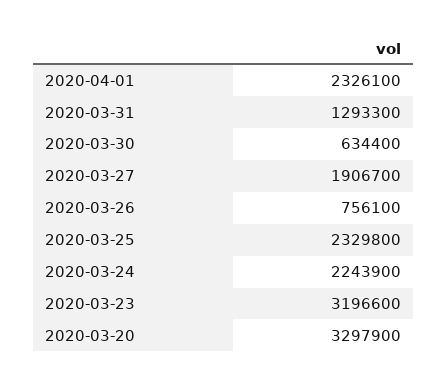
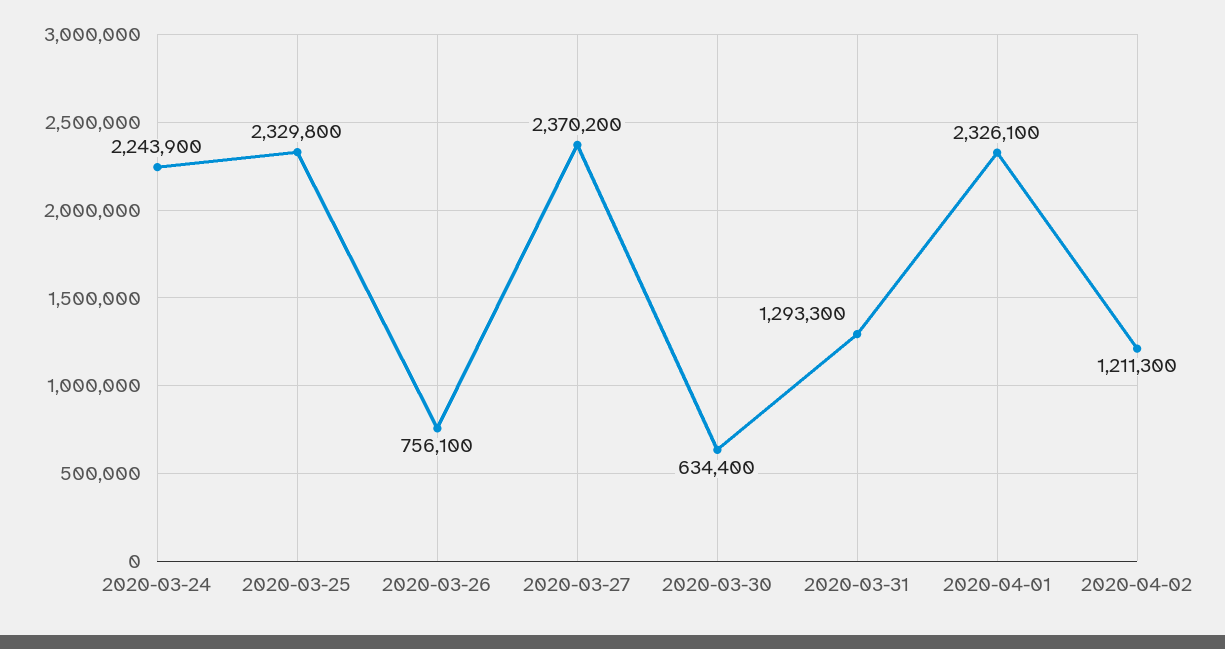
2020-03-27: 1906700 -> 2370200
2020-03-23: 3196600 -> none
2020-03-20: 3297900 -> none
2020-04-02: none -> 1211300

